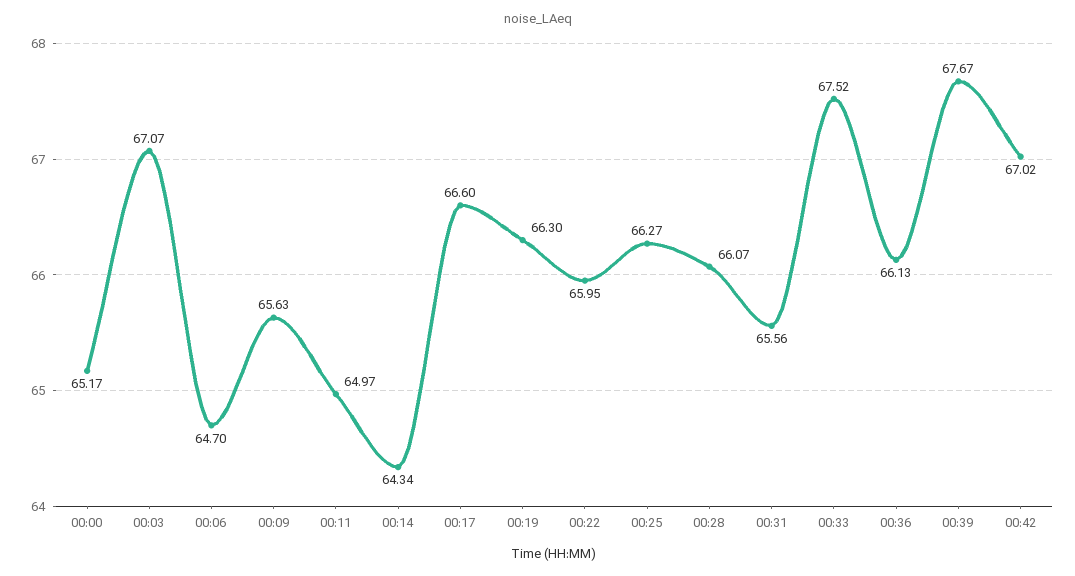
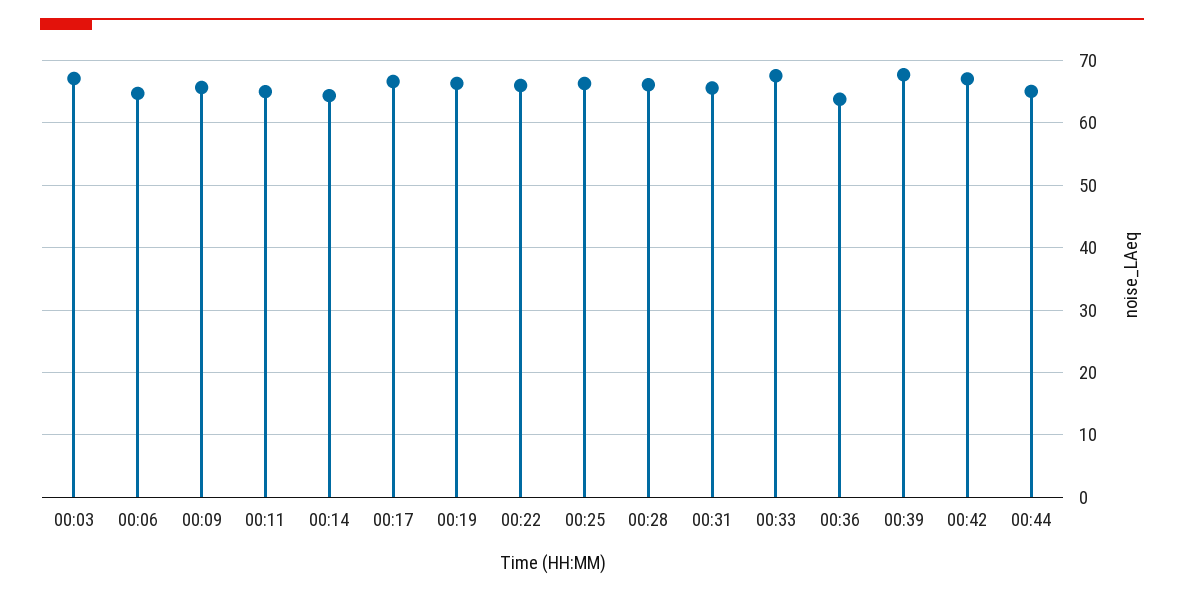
00:00: 65.17 -> none
00:36: 66.13 -> 64
00:44: none -> 65

